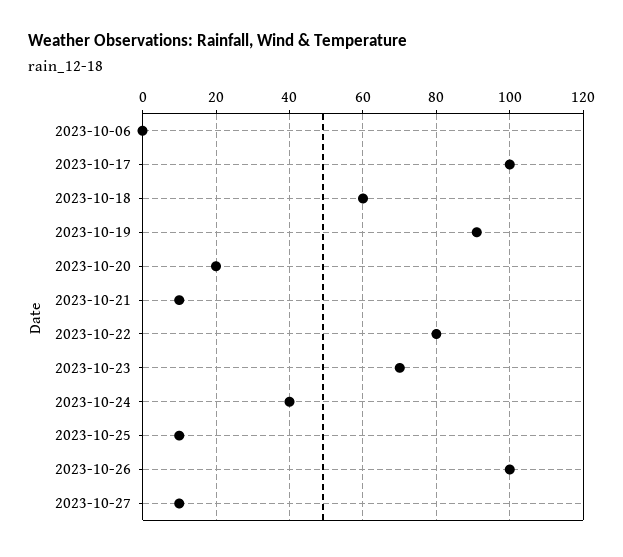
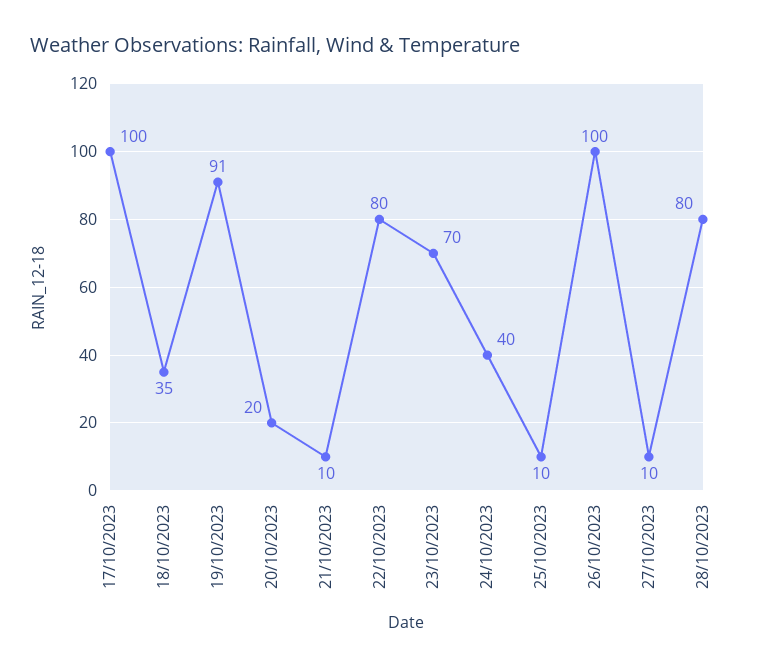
2023-10-06: 0 -> none
2023-10-18: 60 -> 35
28/10/2023: none -> 80

